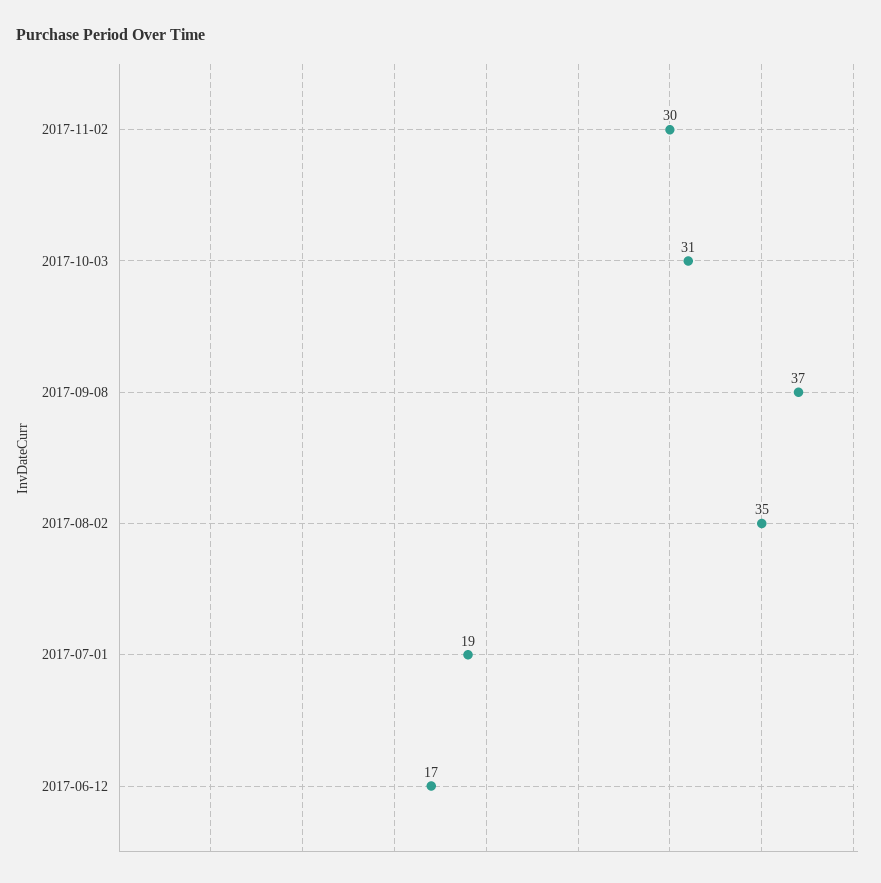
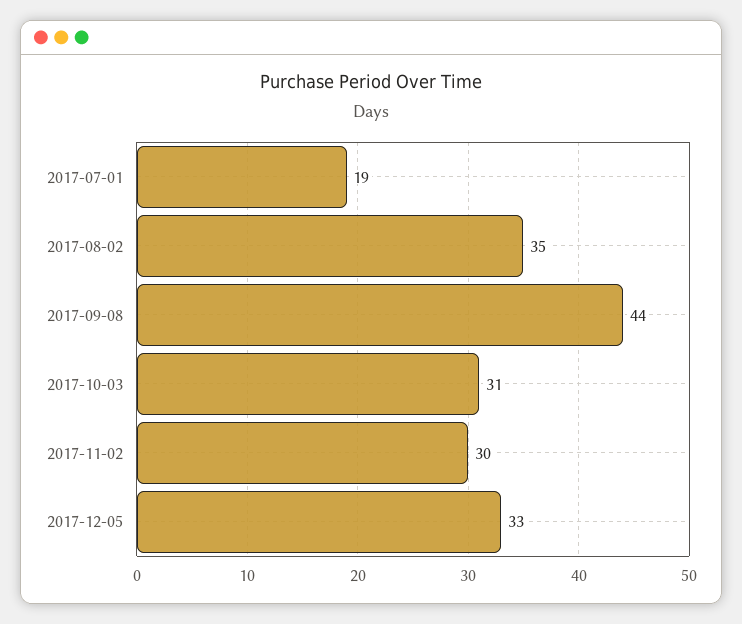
2017-09-08: 37 -> 44
2017-06-12: 17 -> none
2017-12-05: none -> 33

